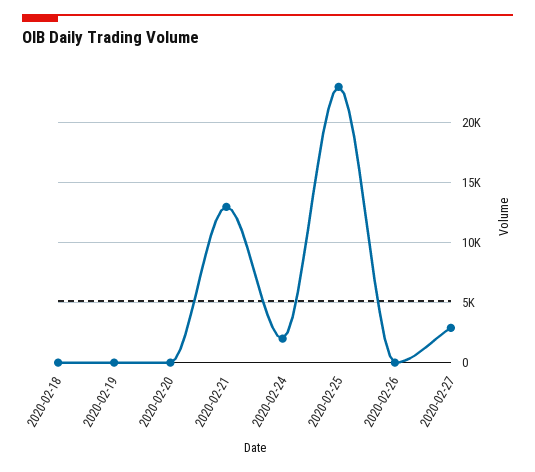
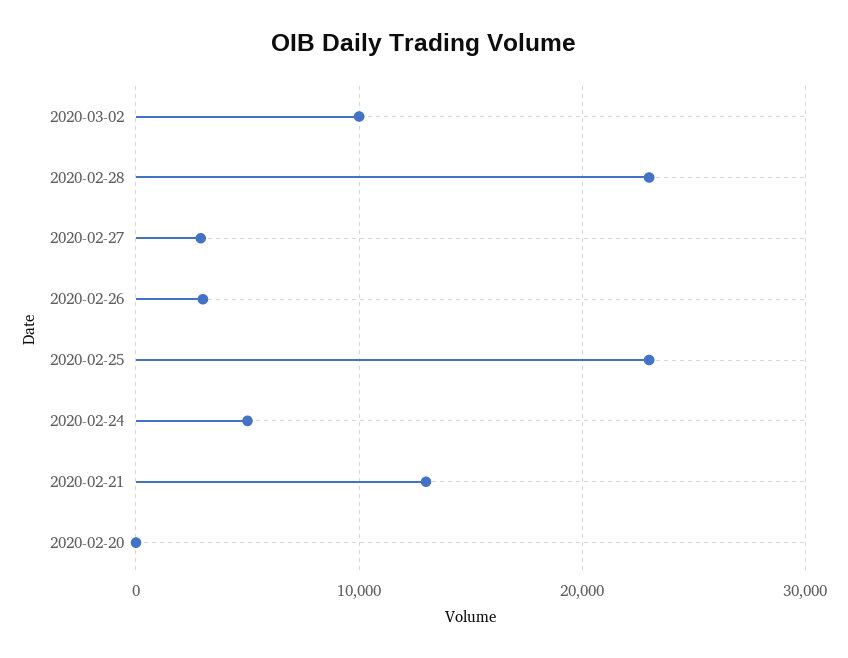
2020-02-18: 0 -> none
2020-02-19: 0 -> none
2020-02-24: 2000 -> 5000
2020-02-26: 0 -> 3000
2020-03-02: none -> 10000
2020-02-28: none -> 23000

